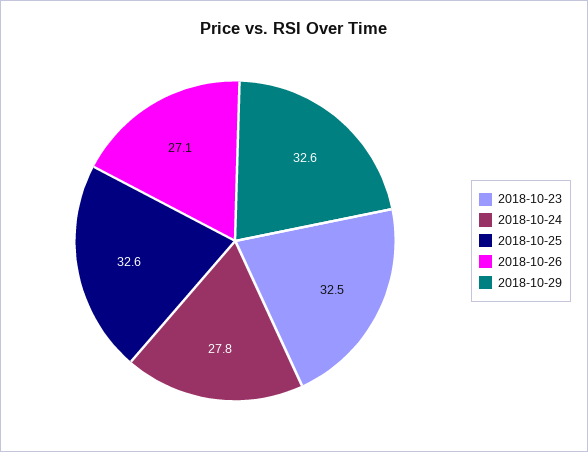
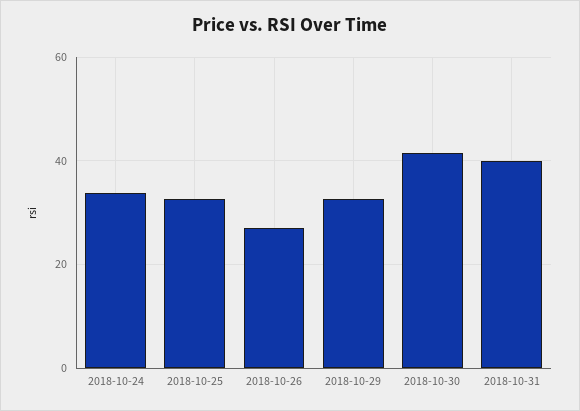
2018-10-23: 32.5 -> none
2018-10-24: 27.8 -> 34
2018-10-30: none -> 42
2018-10-31: none -> 40

